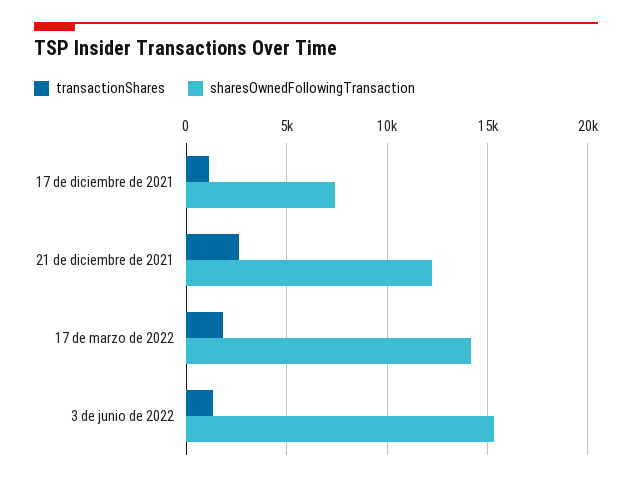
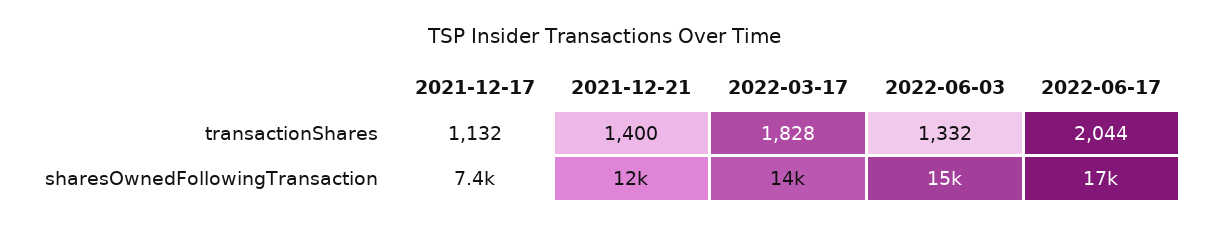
transactionShares, 21 de diciembre de 2021: 2500 -> 1400
transactionShares, 2022-06-17: none -> 2044
sharesOwnedFollowingTransaction, 2022-06-17: none -> 17000

